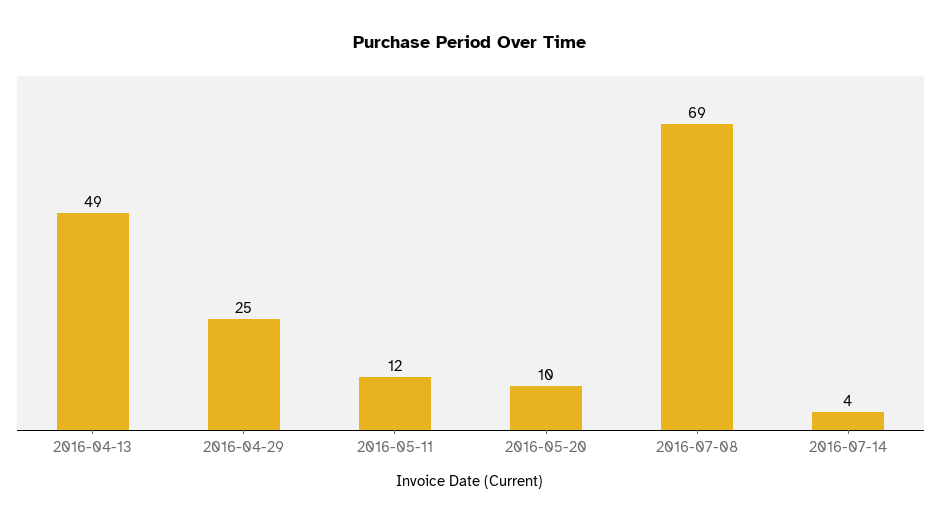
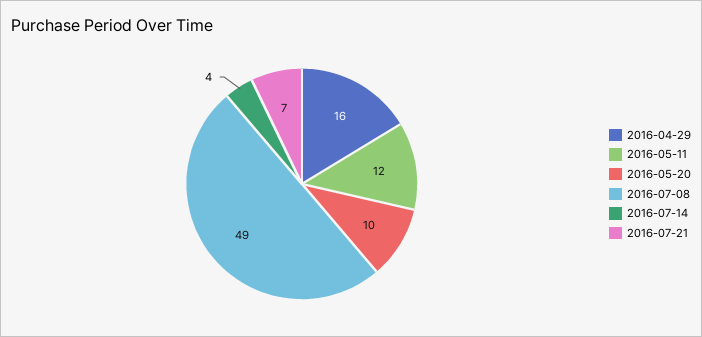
2016-04-13: 49 -> none
2016-04-29: 25 -> 16
2016-07-08: 69 -> 49
2016-07-21: none -> 7

